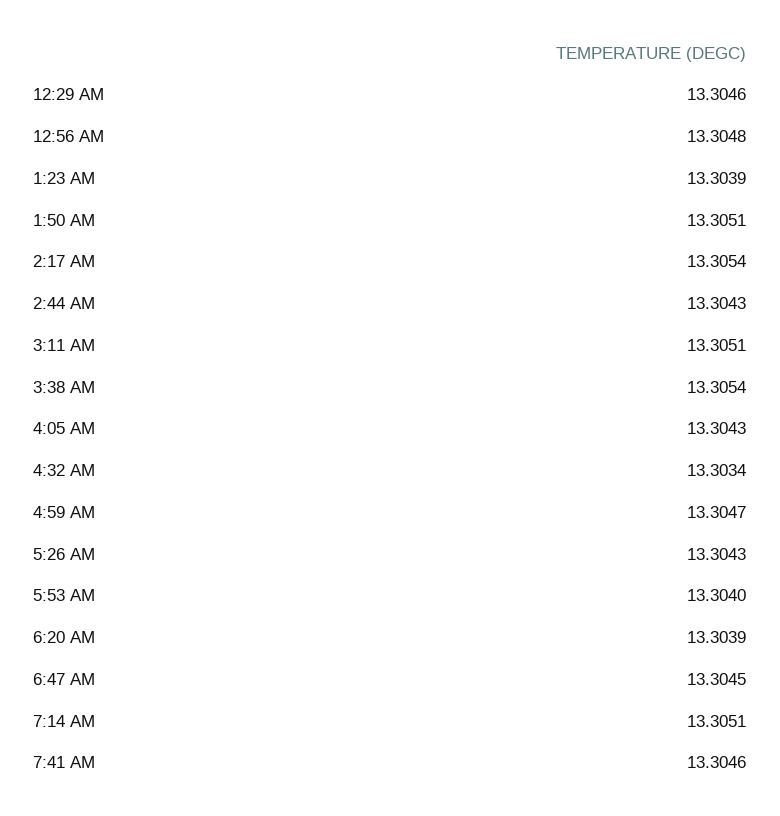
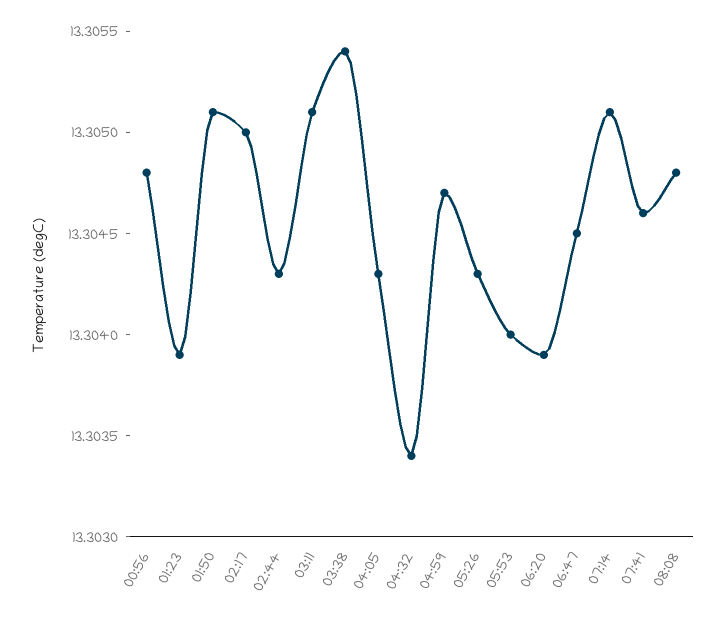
12:29 AM: 13.3046 -> none
2:17 AM: 13.3054 -> 13.305
08:08: none -> 13.3048

